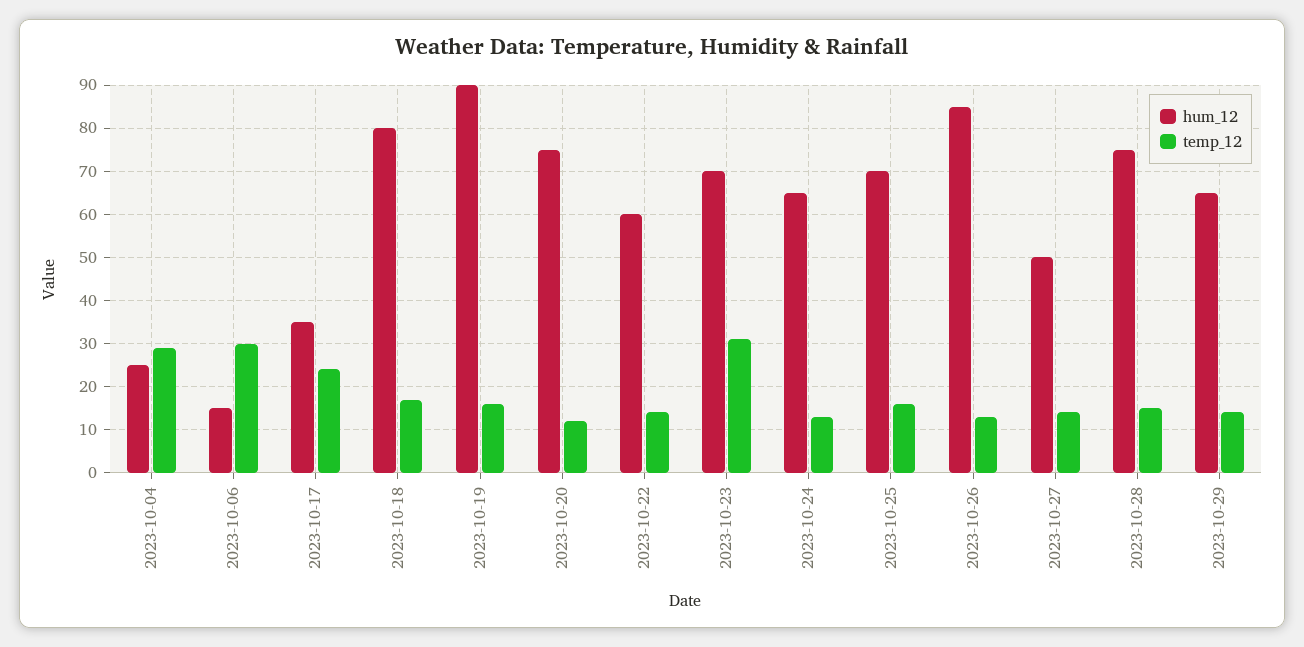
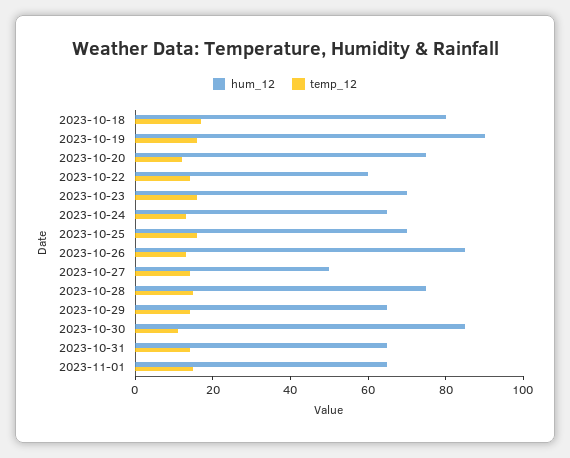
hum_12, 2023-10-04: 25 -> none
temp_12, 2023-10-04: 30 -> none
hum_12, 2023-10-06: 15 -> none
temp_12, 2023-10-06: 30 -> none
hum_12, 2023-10-17: 35 -> none
temp_12, 2023-10-17: 25 -> none
temp_12, 2023-10-23: 30 -> 15
hum_12, 2023-10-30: none -> 85
temp_12, 2023-10-30: none -> 10
hum_12, 2023-10-31: none -> 65
temp_12, 2023-10-31: none -> 15
hum_12, 2023-11-01: none -> 65
temp_12, 2023-11-01: none -> 15

